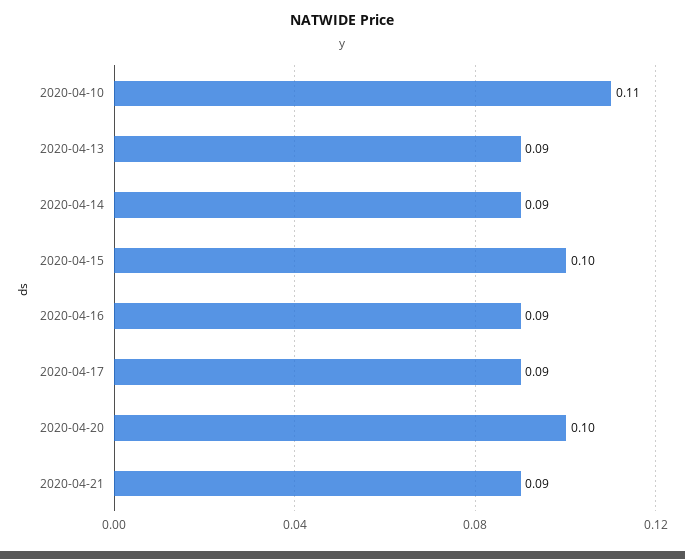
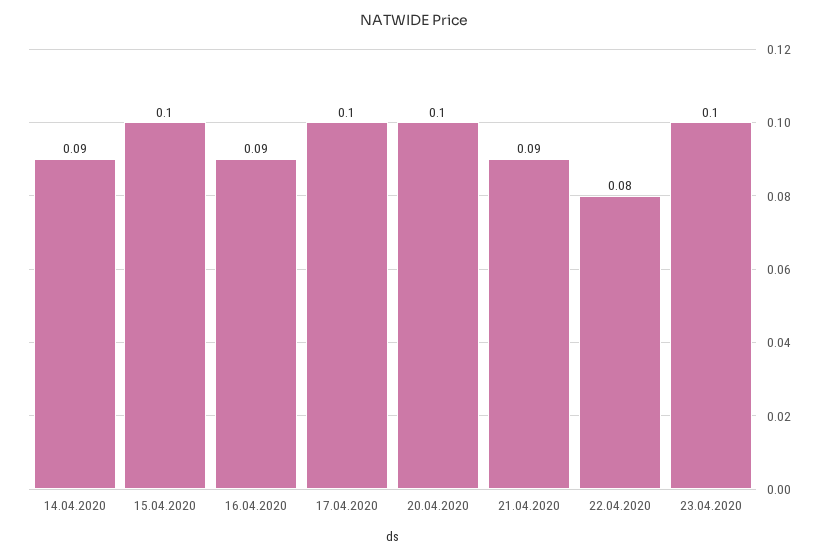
2020-04-10: 0.11 -> none
2020-04-13: 0.09 -> none
2020-04-17: 0.09 -> 0.1
22.04.2020: none -> 0.08
23.04.2020: none -> 0.1

